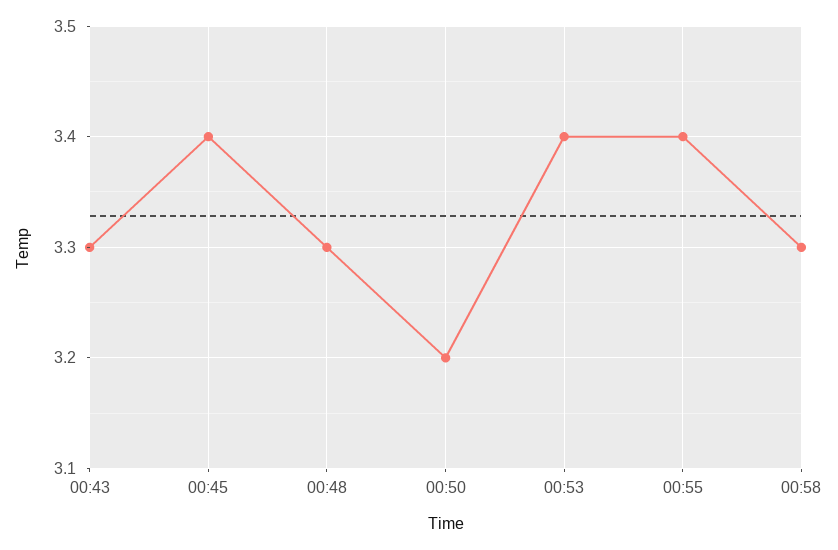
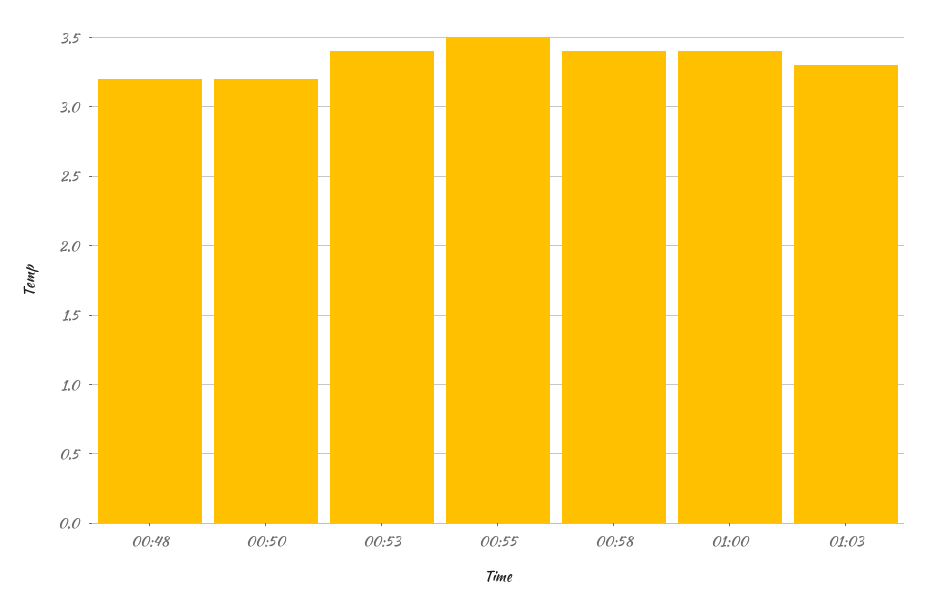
00:43: 3.3 -> none
00:45: 3.4 -> none
00:48: 3.3 -> 3.2
00:55: 3.4 -> 3.5
00:58: 3.3 -> 3.4
01:00: none -> 3.4
01:03: none -> 3.3

